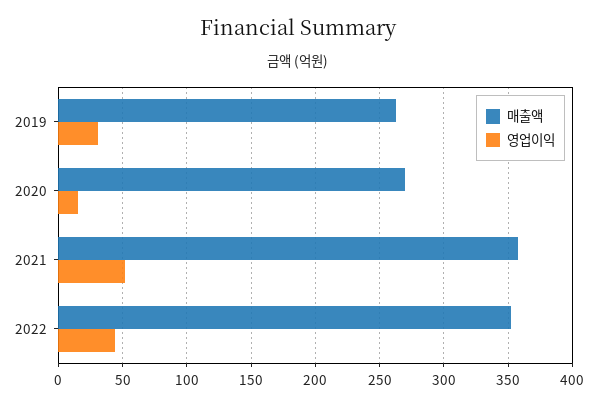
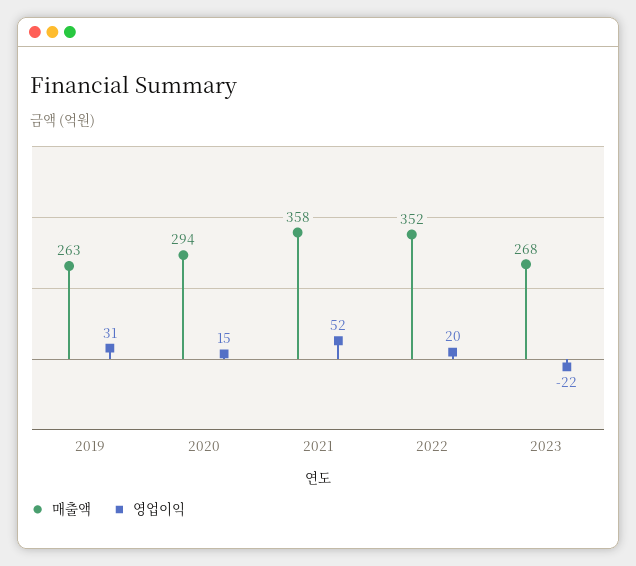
매출액, 2020: 270 -> 294
영업이익, 2022: 45 -> 20
매출액, 2023: none -> 268
영업이익, 2023: none -> -22

